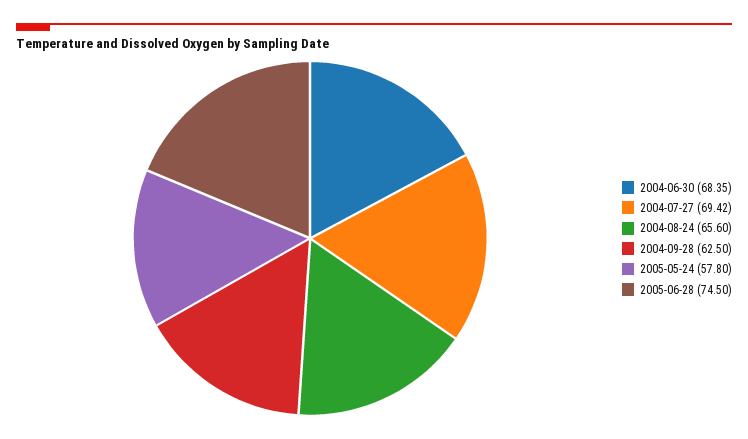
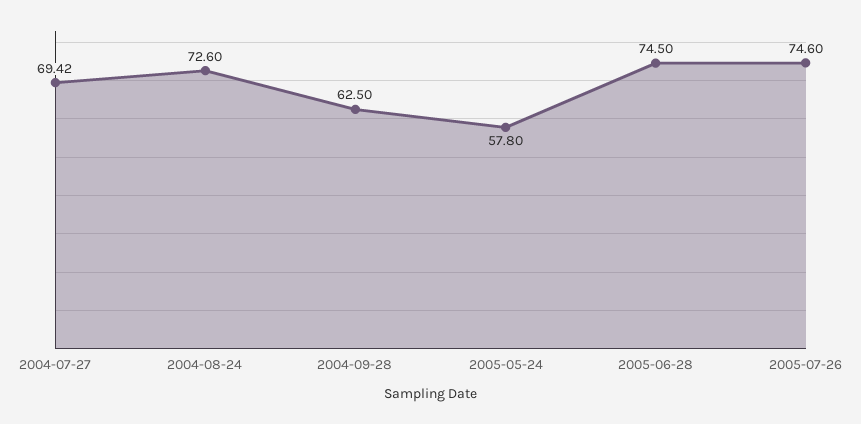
2004-06-30: 68.35 -> none
2004-08-24: 65.6 -> 72.6
2005-07-26: none -> 74.6

